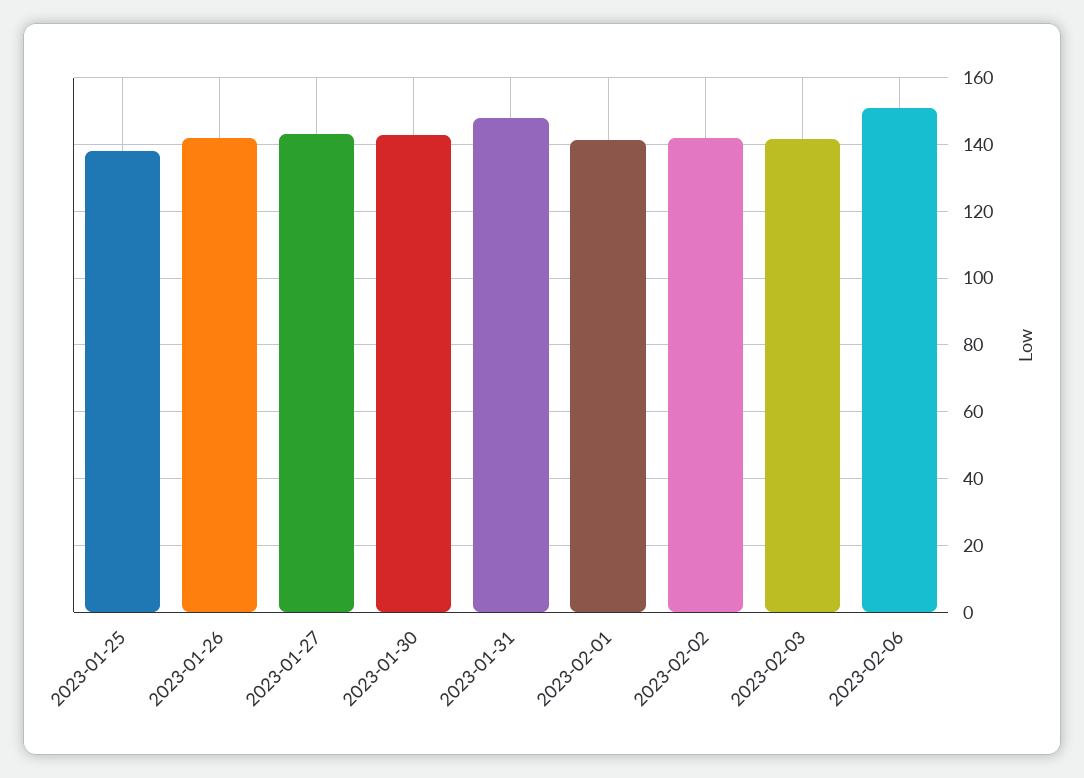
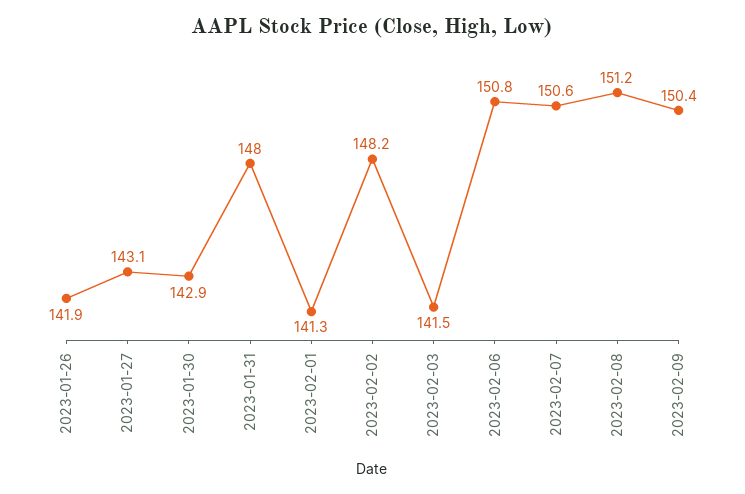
2023-01-25: 138 -> none
2023-02-02: 142 -> 148.2
2023-02-07: none -> 150.6
2023-02-08: none -> 151.2
2023-02-09: none -> 150.4

